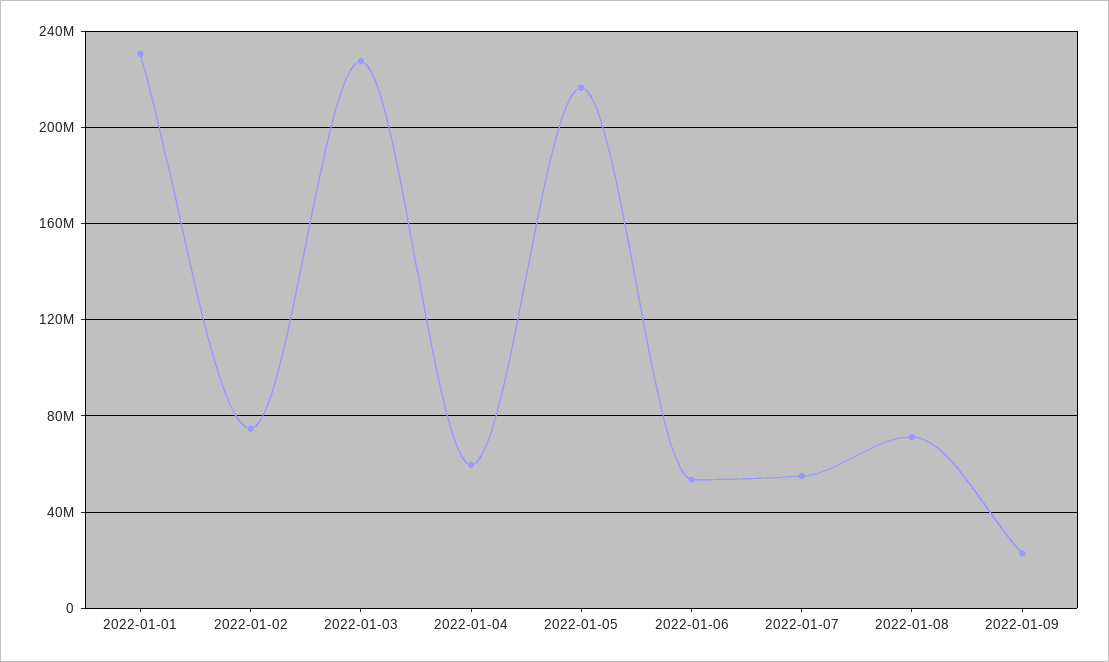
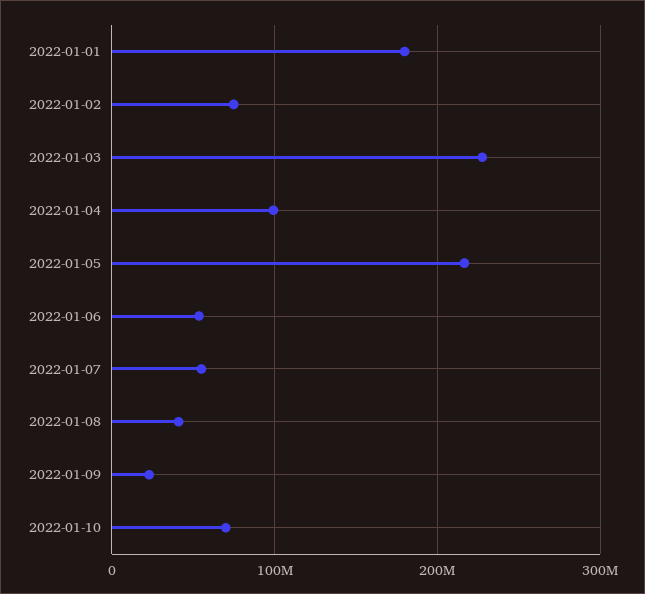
2022-01-01: 230000000 -> 180000000
2022-01-04: 60000000 -> 100000000
2022-01-08: 70000000 -> 40000000
2022-01-10: none -> 70000000

